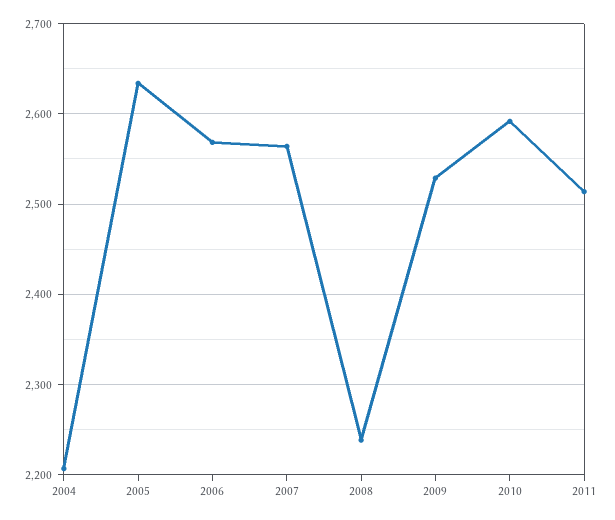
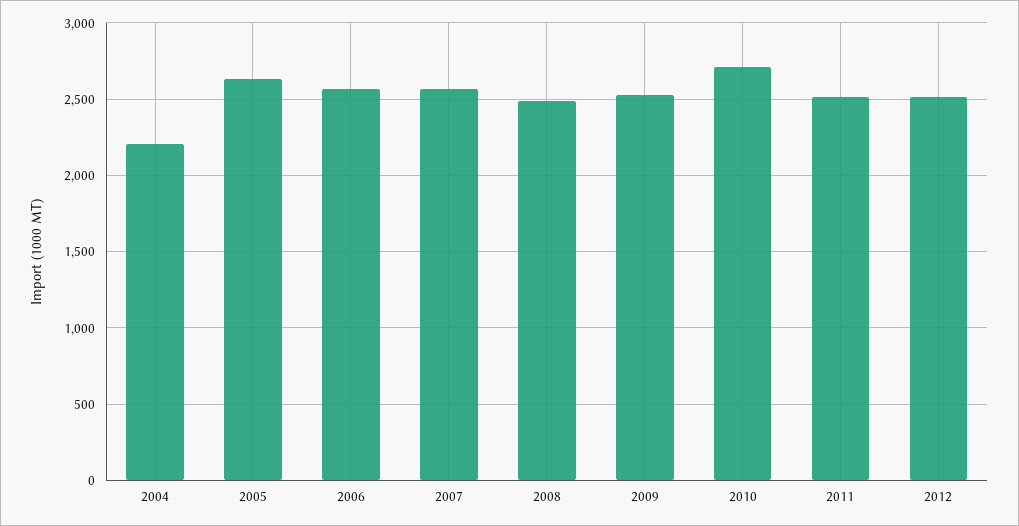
2008: 2240 -> 2500
2010: 2590 -> 2700
2012: none -> 2500

